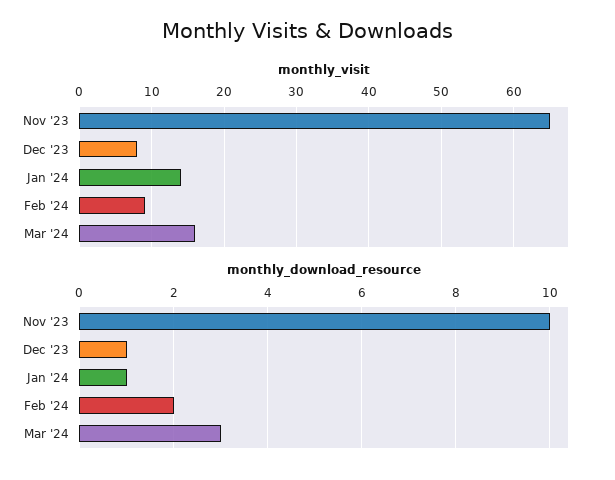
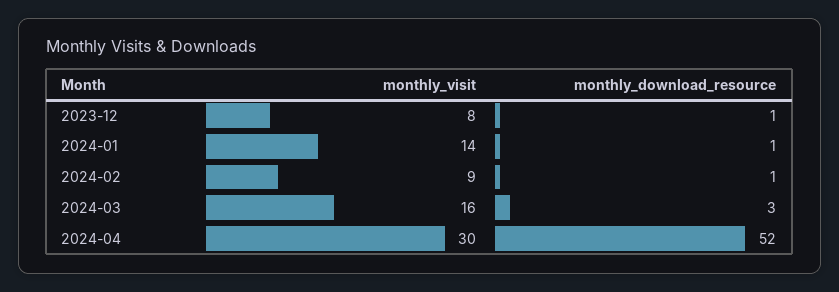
monthly_visit, Nov '23: 65 -> none
monthly_download_resource, Nov '23: 10 -> none
monthly_download_resource, Feb '24: 2 -> 1
monthly_visit, 2024-04: none -> 30
monthly_download_resource, 2024-04: none -> 52

